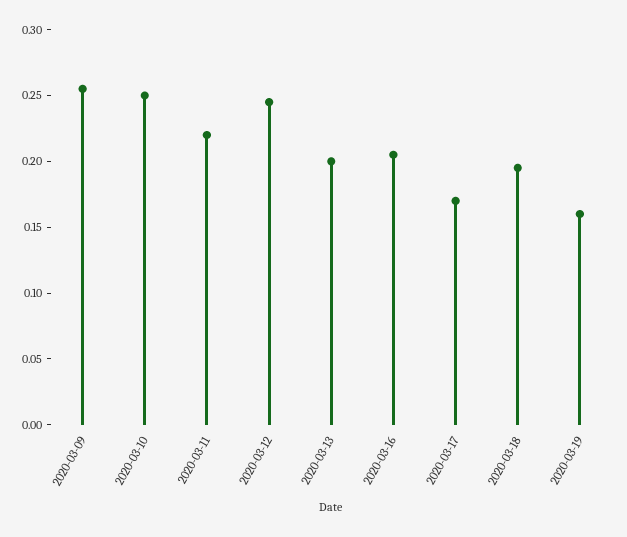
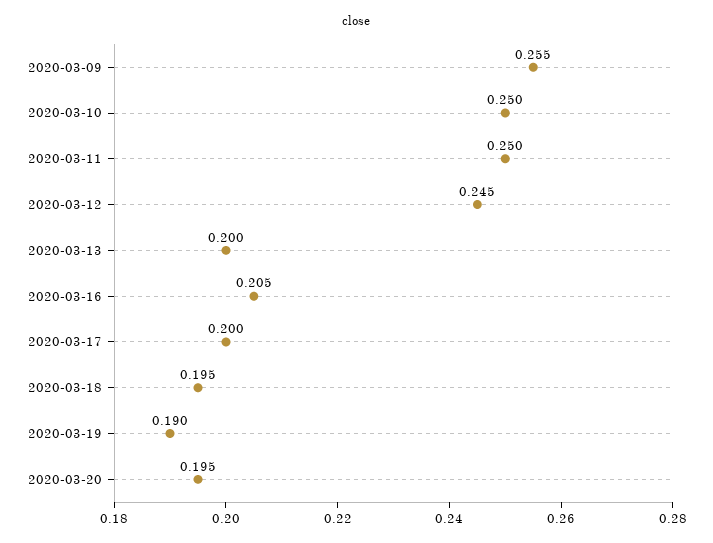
2020-03-11: 0.22 -> 0.25
2020-03-17: 0.17 -> 0.2
2020-03-19: 0.16 -> 0.19
2020-03-20: none -> 0.195

